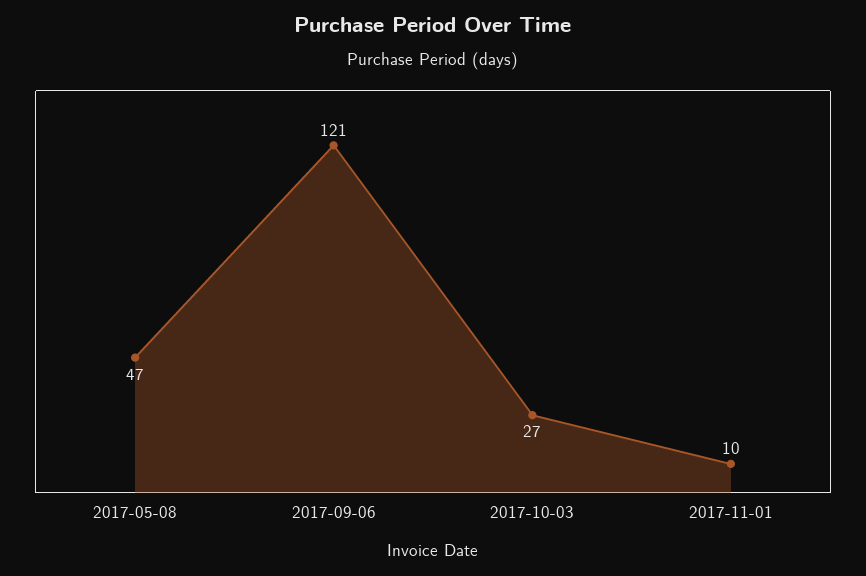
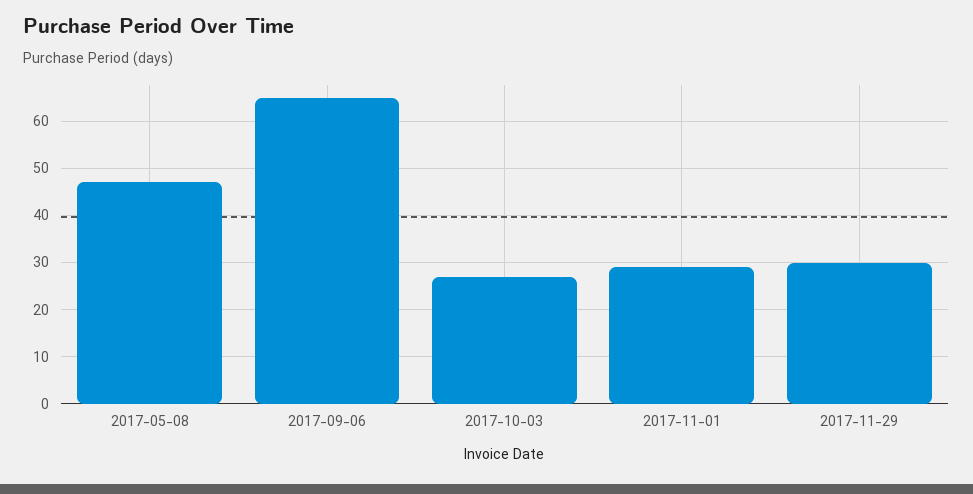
2017-09-06: 121 -> 65
2017-11-01: 10 -> 30
2017-11-29: none -> 30

